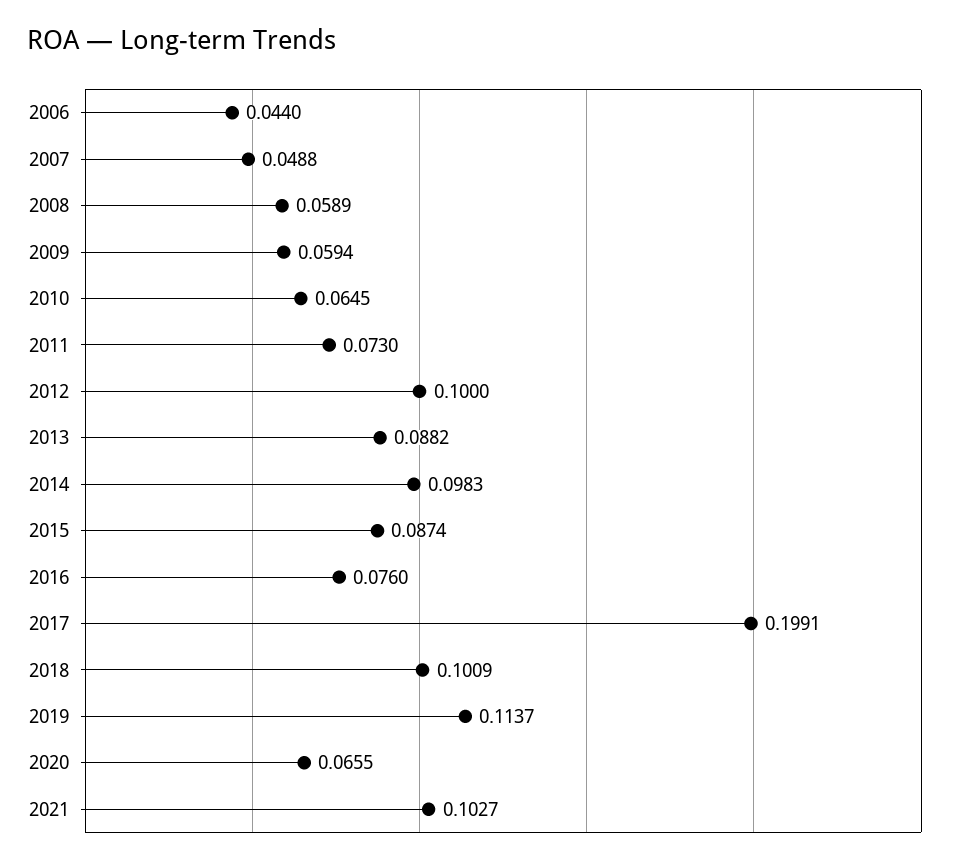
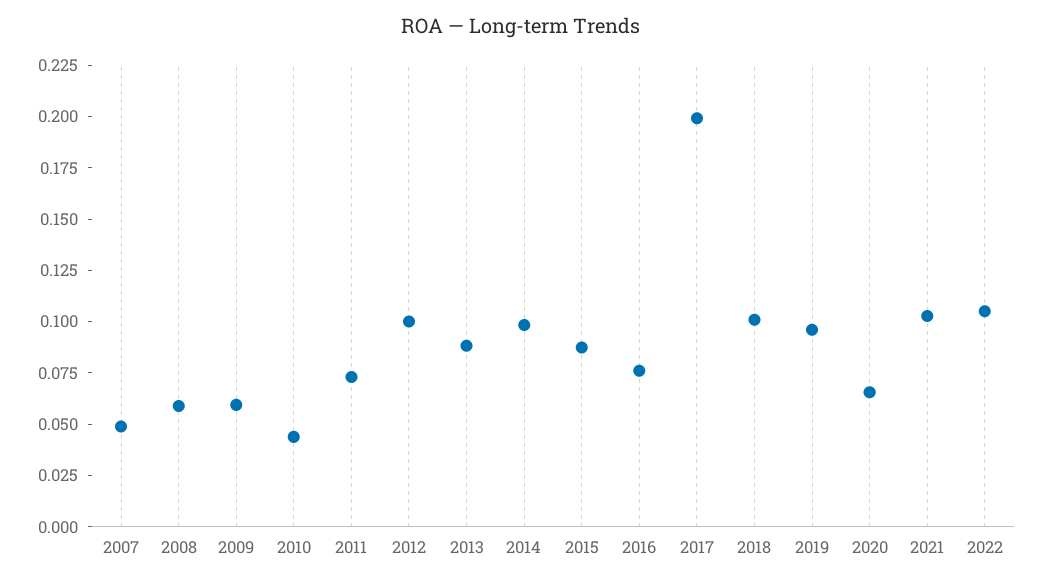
2006: 0.044 -> none
2010: 0.0645 -> 0.045
2019: 0.1137 -> 0.095
2022: none -> 0.105

